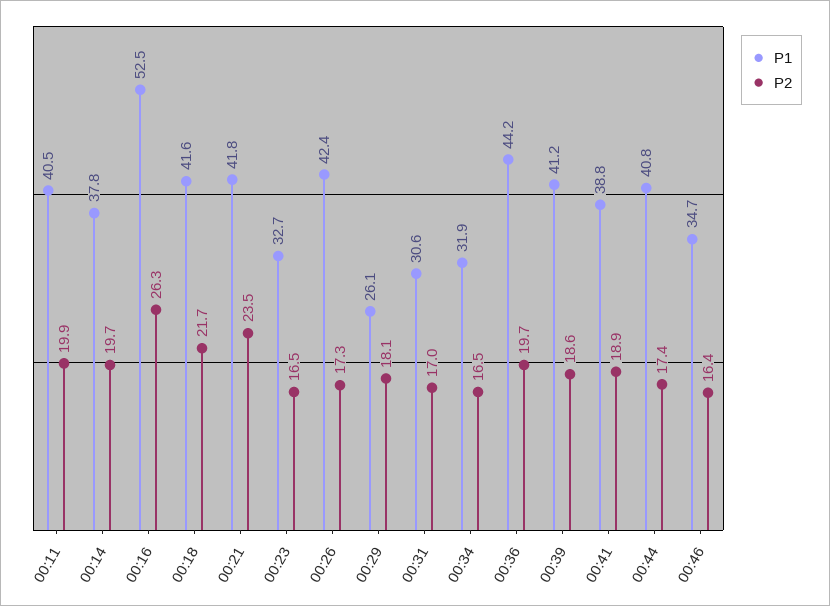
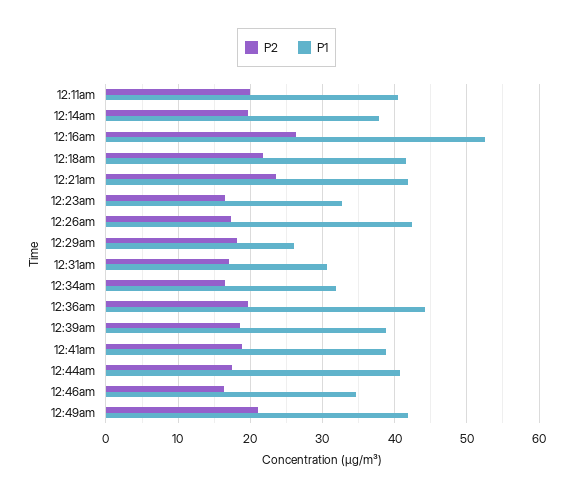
P1, 00:39: 41.2 -> 39
P2, 12:49am: none -> 21
P1, 12:49am: none -> 42

